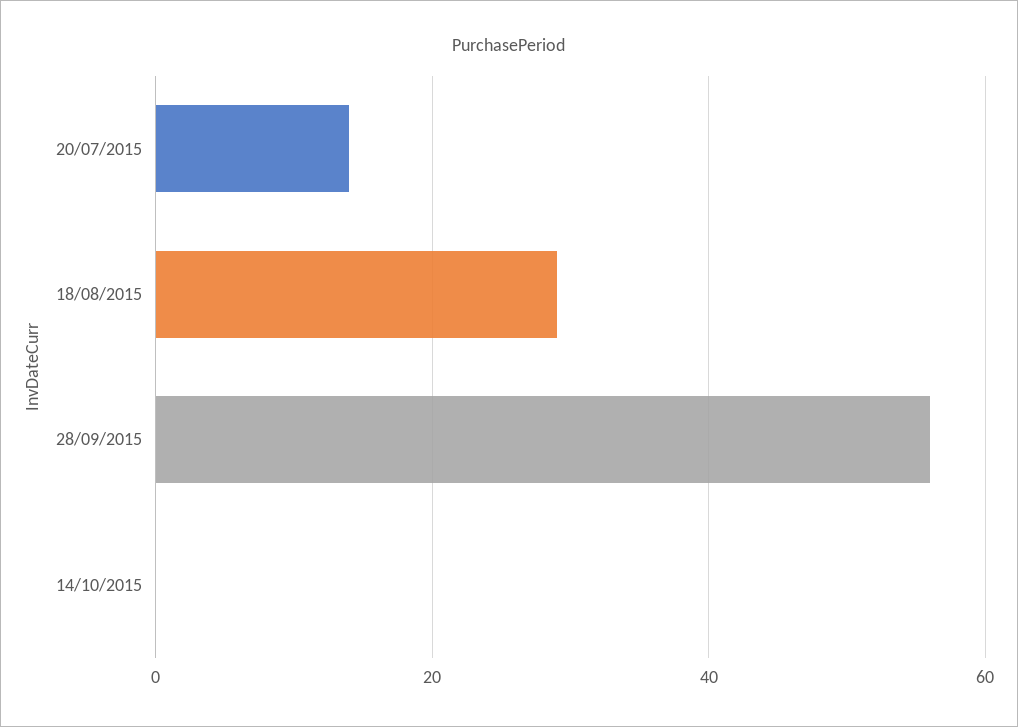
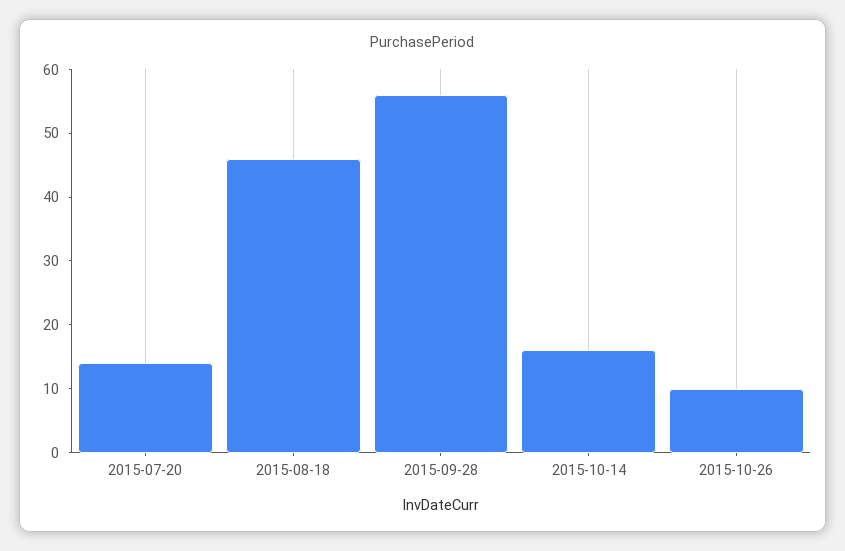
18/08/2015: 30 -> 45
14/10/2015: 0 -> 15
2015-10-26: none -> 10

